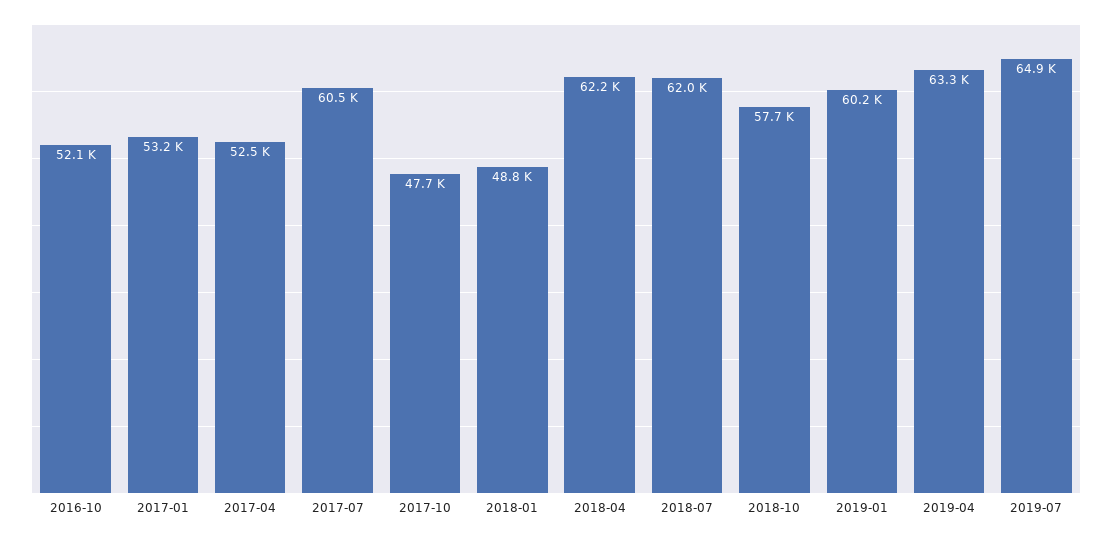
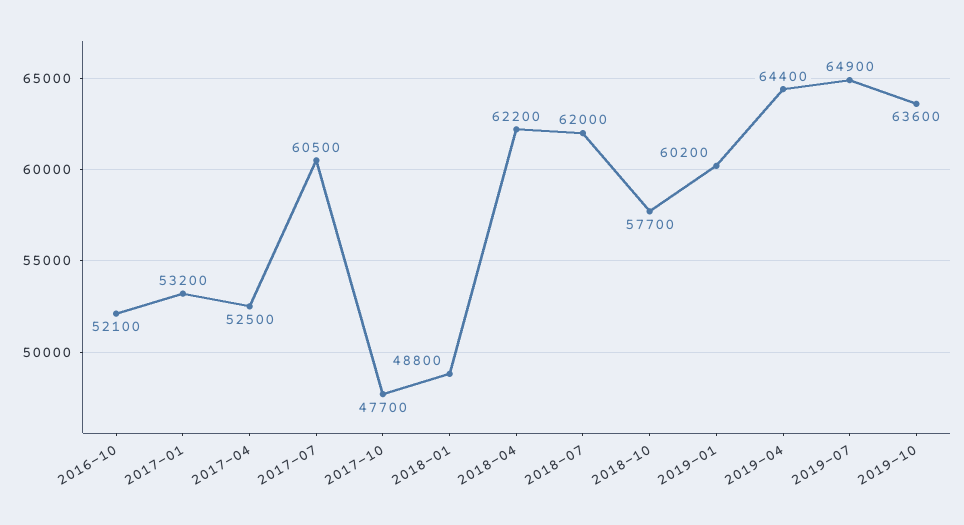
2019-04: 63300 -> 64400
2019-10: none -> 63600

